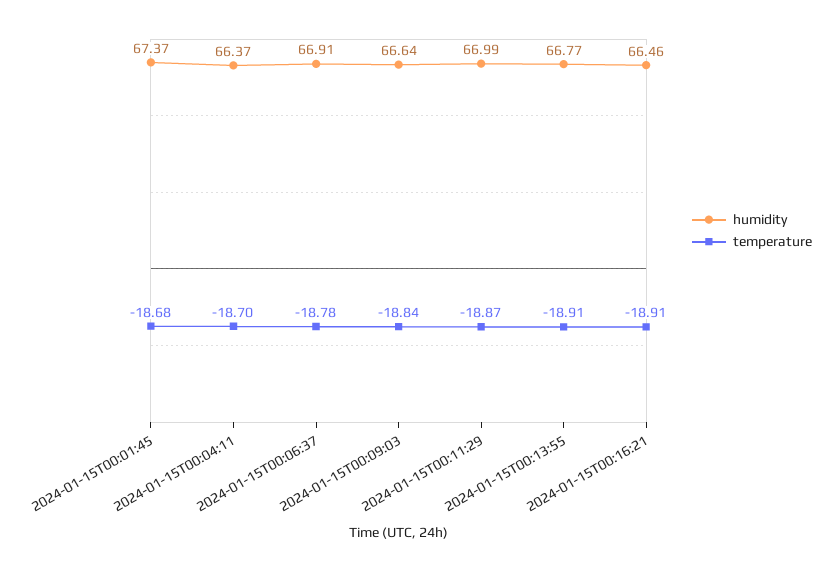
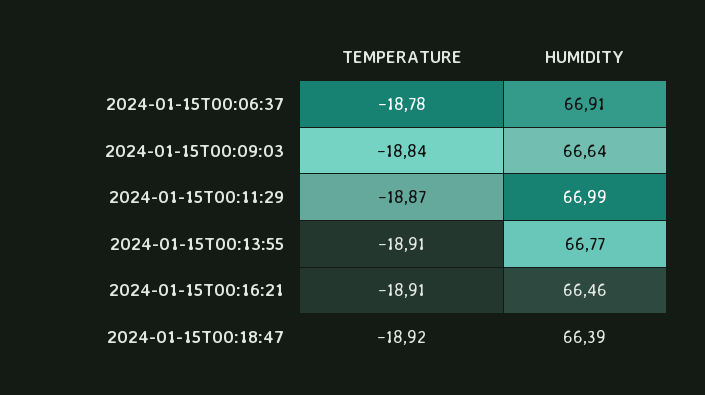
humidity, 2024-01-15T00:01:45: 67.37 -> none
temperature, 2024-01-15T00:01:45: -18.68 -> none
humidity, 2024-01-15T00:04:11: 66.37 -> none
temperature, 2024-01-15T00:04:11: -18.7 -> none
temperature, 2024-01-15T00:18:47: none -> -18.92
humidity, 2024-01-15T00:18:47: none -> 66.39

